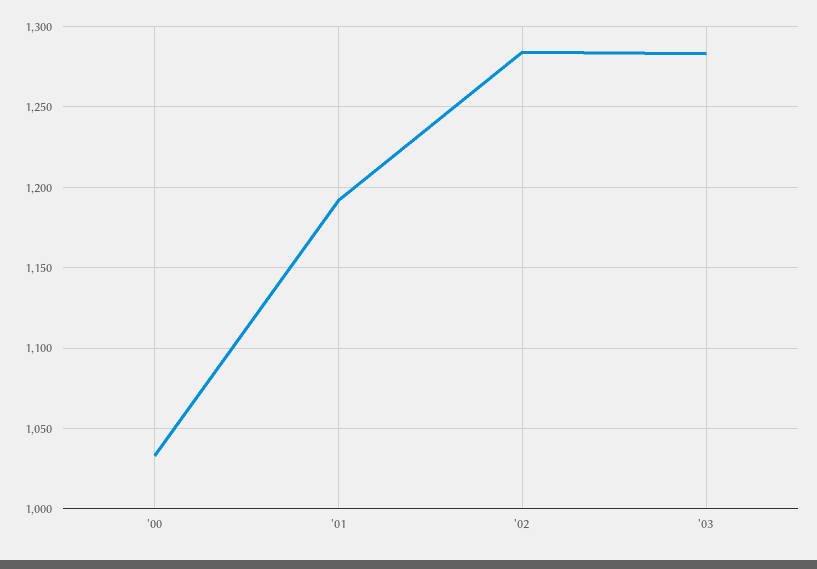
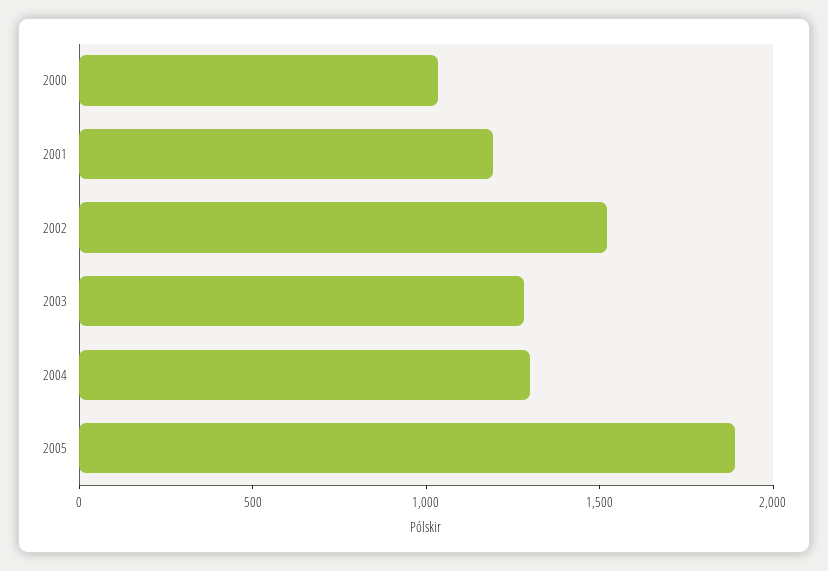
'02: 1285 -> 1500
2004: none -> 1300
2005: none -> 1900

